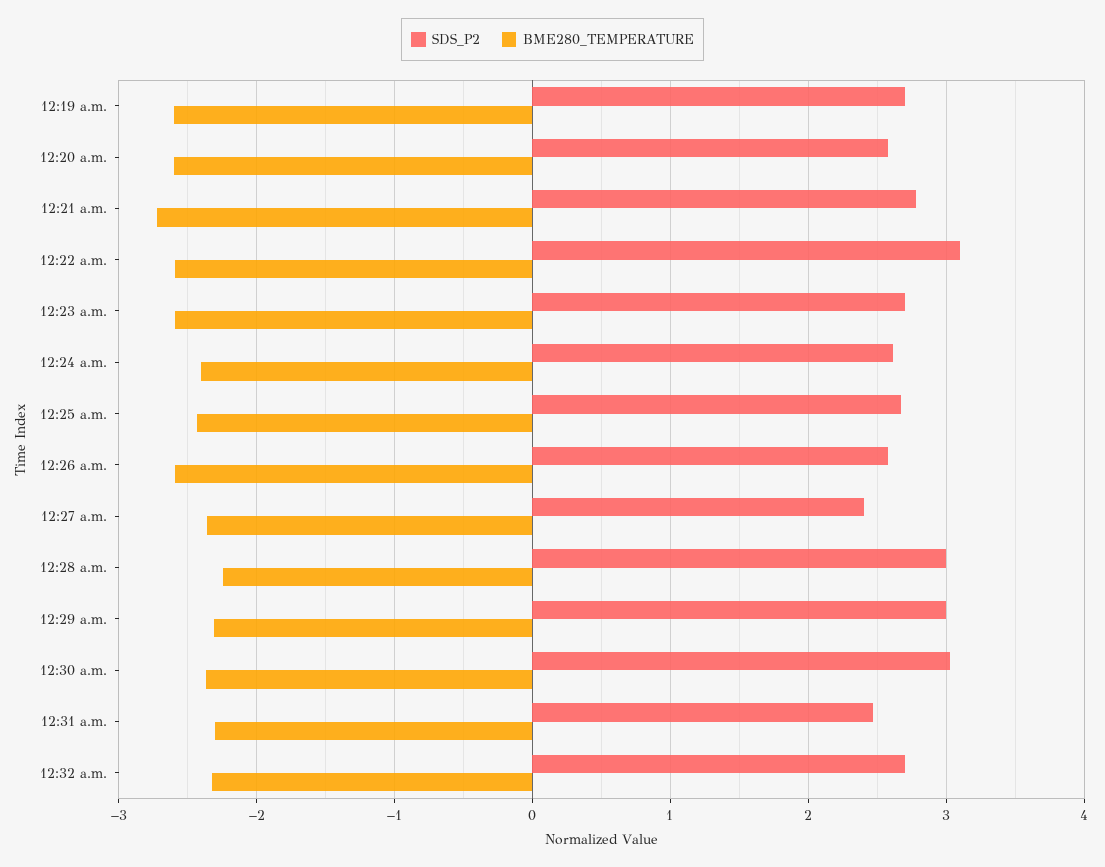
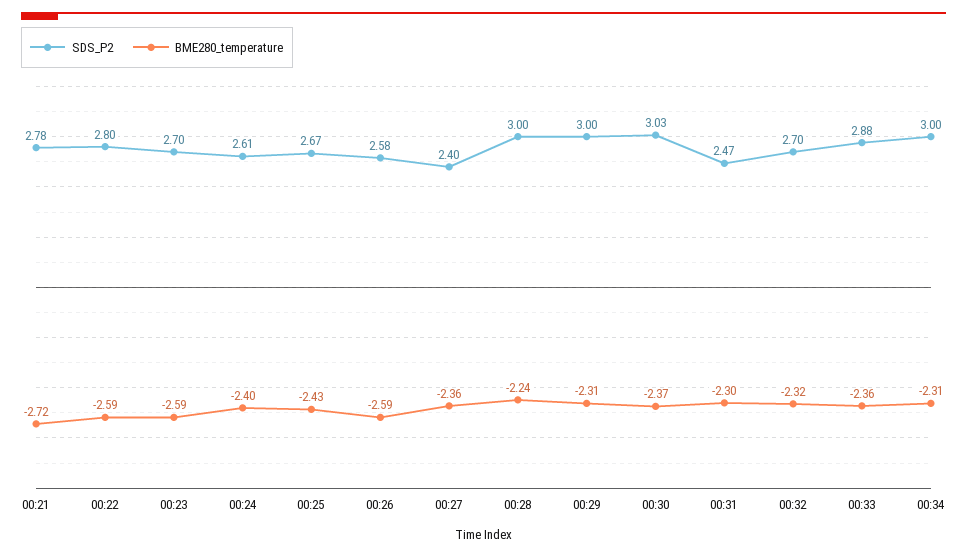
SDS_P2, 12:19 a.m.: 2.7 -> none
BME280_TEMPERATURE, 12:19 a.m.: -2.6 -> none
SDS_P2, 12:20 a.m.: 2.6 -> none
BME280_TEMPERATURE, 12:20 a.m.: -2.6 -> none
SDS_P2, 12:22 a.m.: 3.1 -> 2.8
SDS_P2, 00:33: none -> 2.88
BME280_TEMPERATURE, 00:33: none -> -2.36
SDS_P2, 00:34: none -> 3
BME280_TEMPERATURE, 00:34: none -> -2.31

